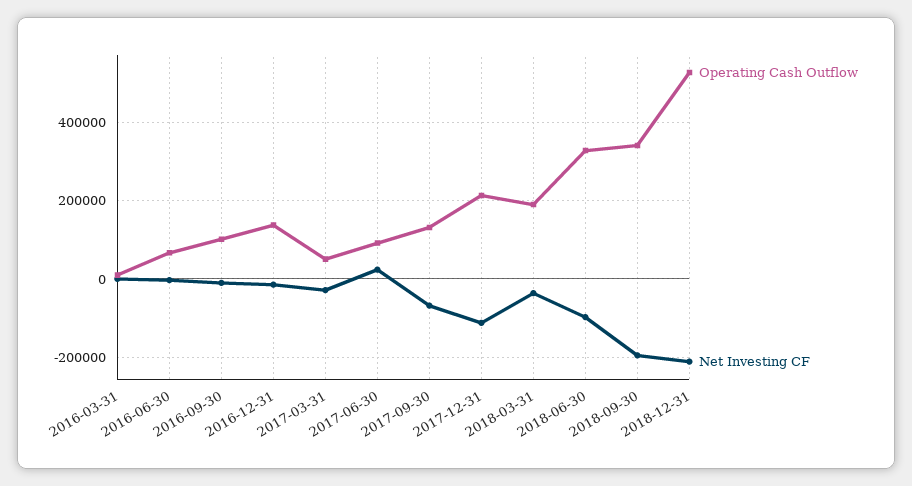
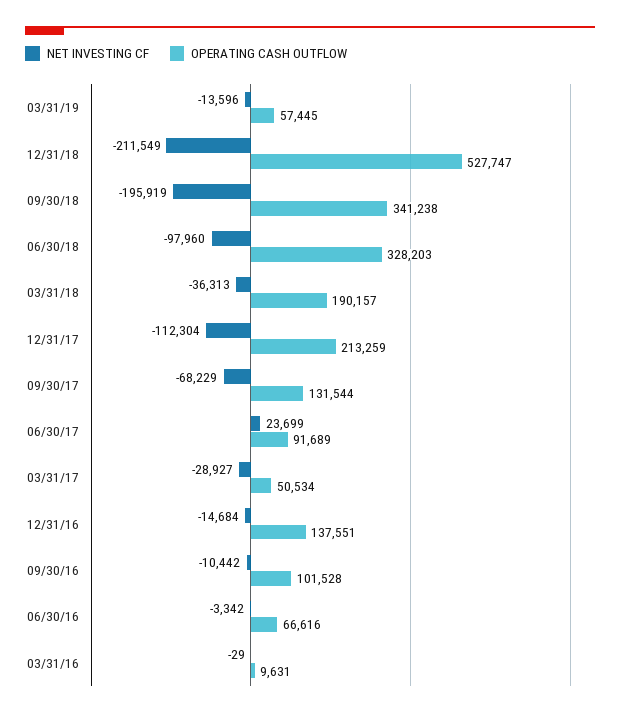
Net Investing CF, 03/31/19: none -> -13596
Operating Cash Outflow, 03/31/19: none -> 57445

